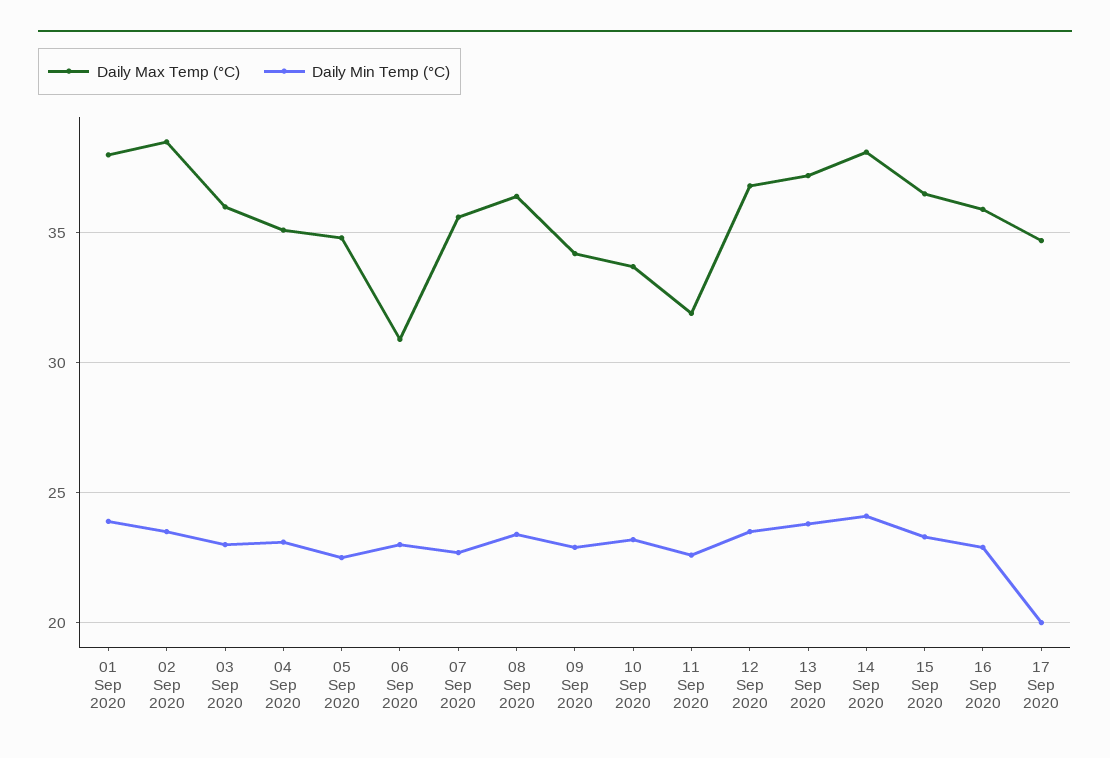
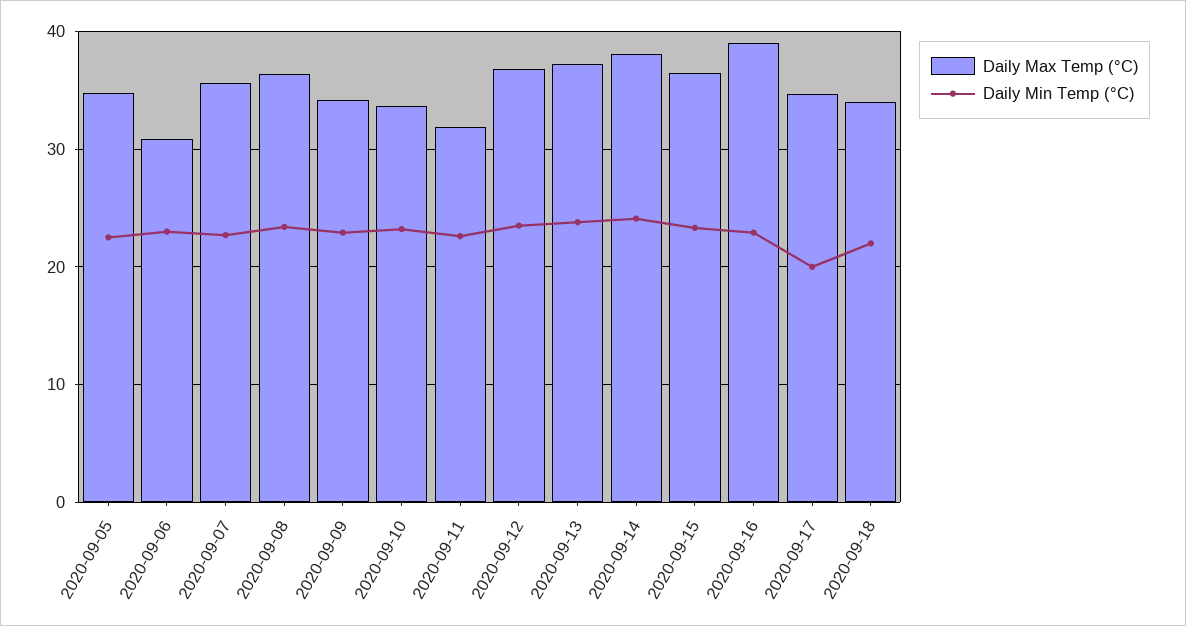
Daily Max Temp (°C), 01 Sep 2020: 38 -> none
Daily Min Temp (°C), 01 Sep 2020: 24 -> none
Daily Max Temp (°C), 02 Sep 2020: 38.5 -> none
Daily Min Temp (°C), 02 Sep 2020: 23.5 -> none
Daily Max Temp (°C), 03 Sep 2020: 36 -> none
Daily Min Temp (°C), 03 Sep 2020: 23 -> none
Daily Max Temp (°C), 04 Sep 2020: 35 -> none
Daily Min Temp (°C), 04 Sep 2020: 23 -> none
Daily Max Temp (°C), 16 Sep 2020: 36 -> 39
Daily Max Temp (°C), 2020-09-18: none -> 34
Daily Min Temp (°C), 2020-09-18: none -> 22

